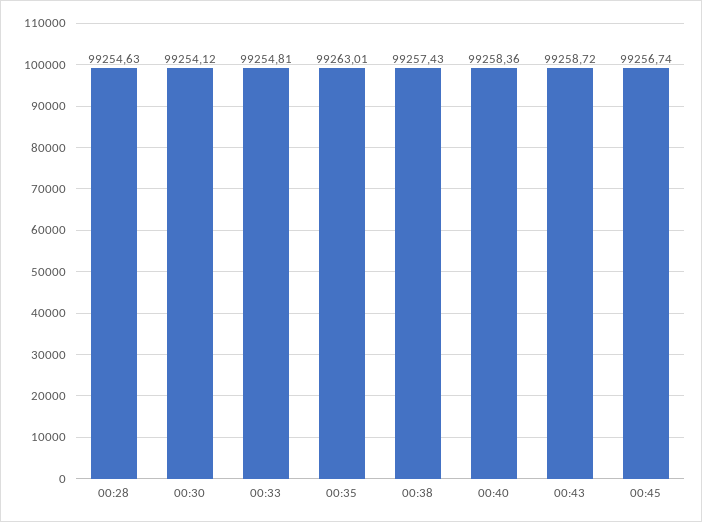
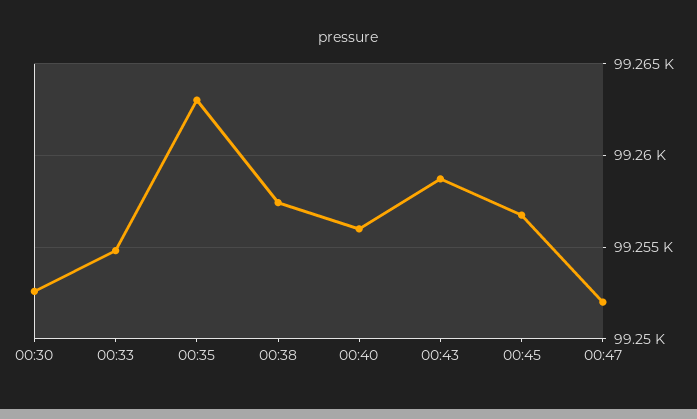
00:28: 99254.63 -> none
00:30: 99254.12 -> 99252.5
00:40: 99258.36 -> 99256
00:47: none -> 99252

